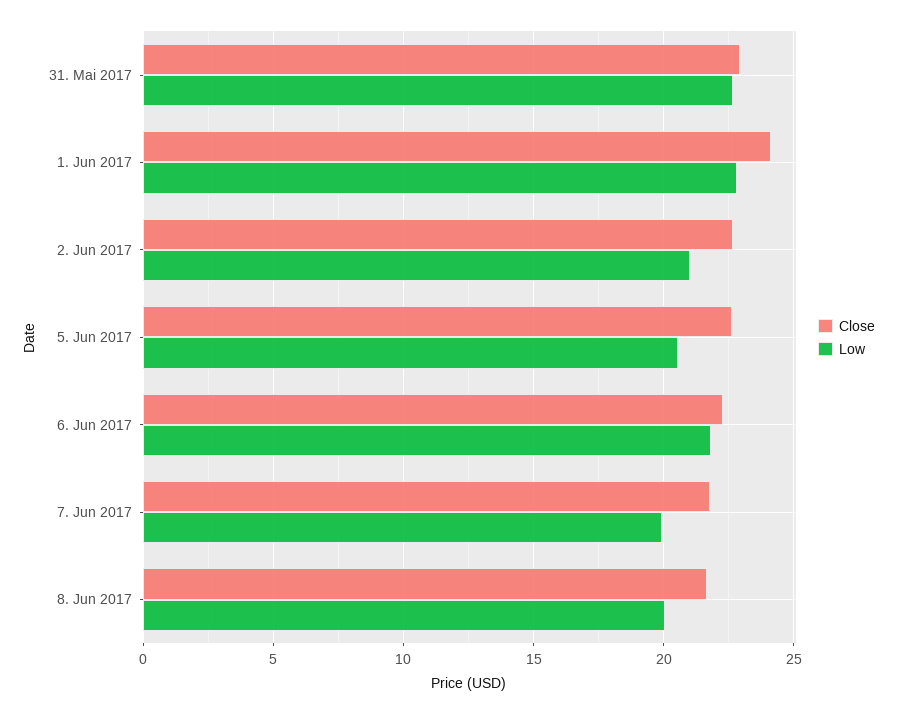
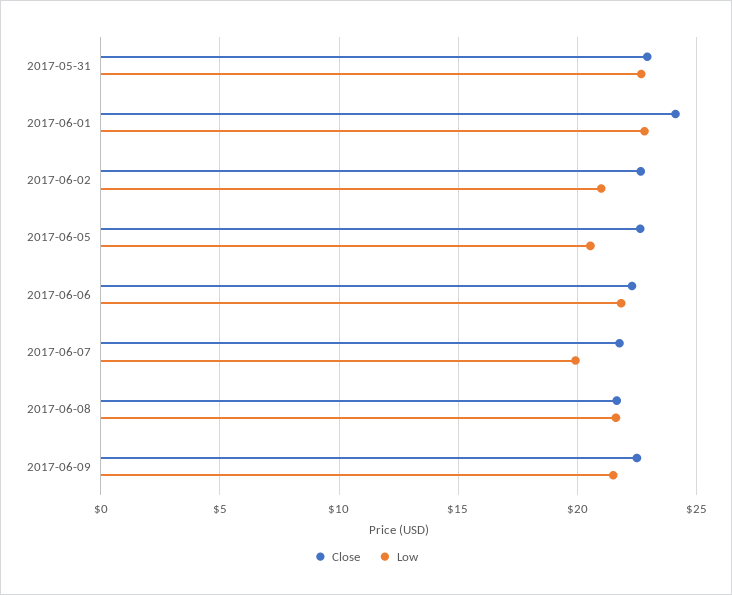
Low, 8. Jun 2017: 20 -> 21.5
Close, 2017-06-09: none -> 22.5
Low, 2017-06-09: none -> 21.5

